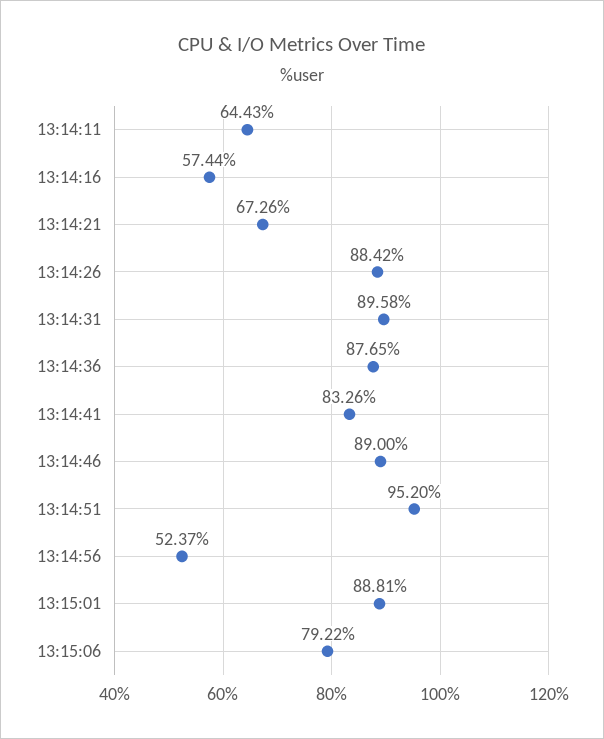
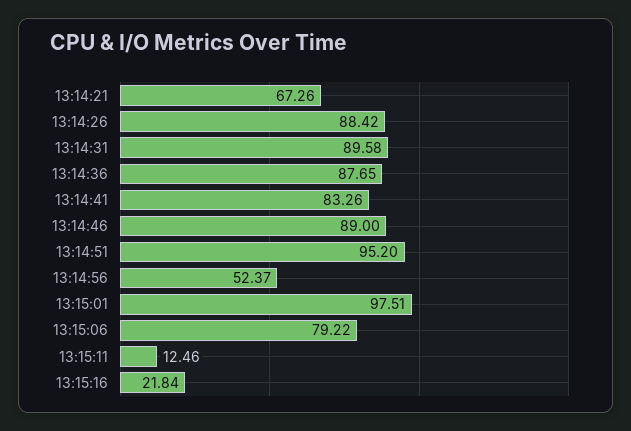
13:14:11: 64.43 -> none
13:14:16: 57.44 -> none
13:15:01: 88.81 -> 97.51
13:15:11: none -> 12.46
13:15:16: none -> 21.84

